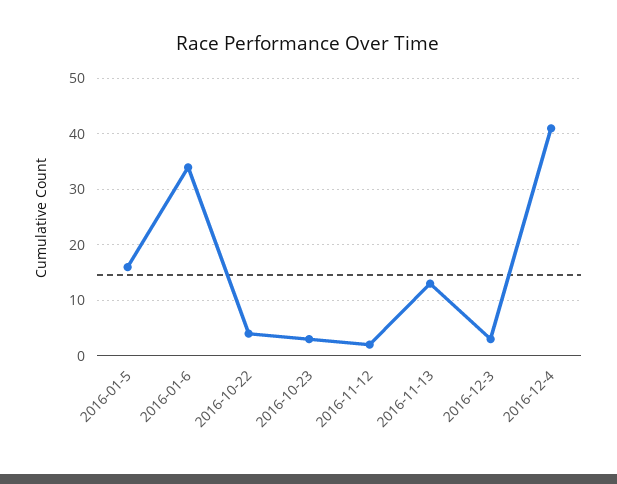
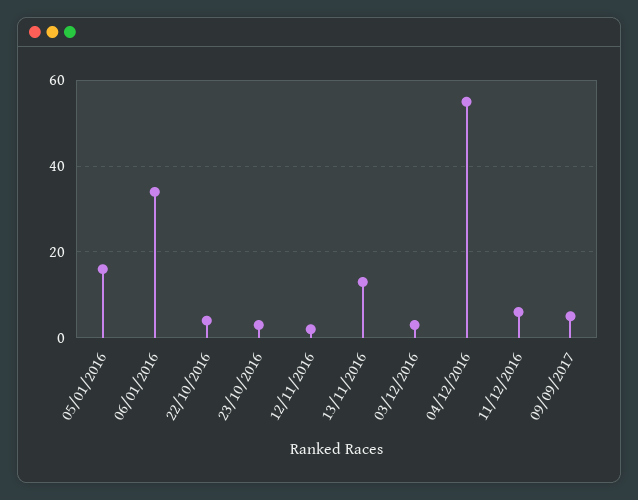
2016-12-4: 40 -> 55
11/12/2016: none -> 5
09/09/2017: none -> 5

